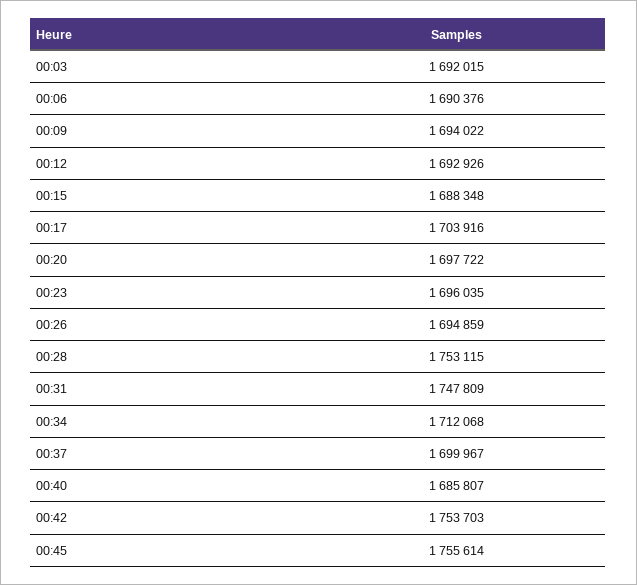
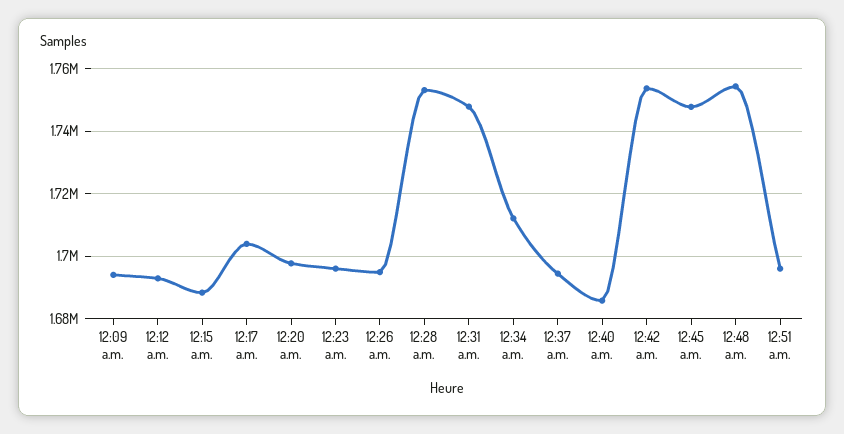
00:03: 1692015 -> none
00:06: 1690376 -> none
00:37: 1699967 -> 1694000
00:45: 1755614 -> 1748000
12:48 a.m.: none -> 1754000
12:51 a.m.: none -> 1696000

